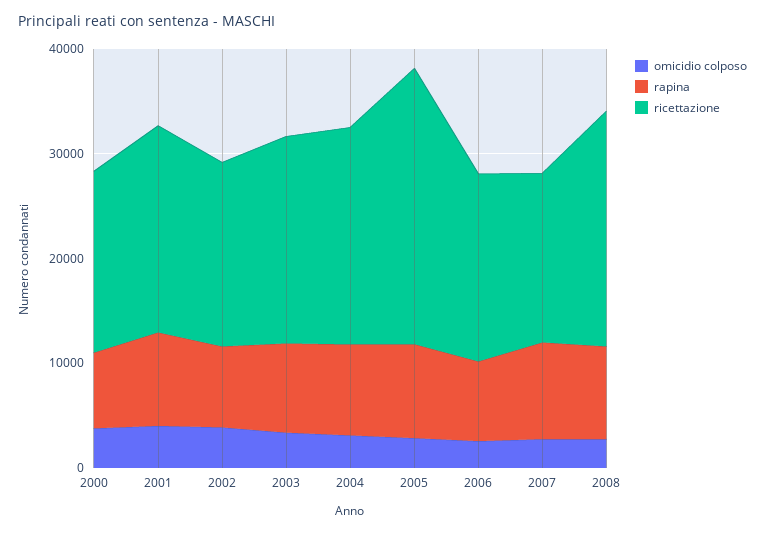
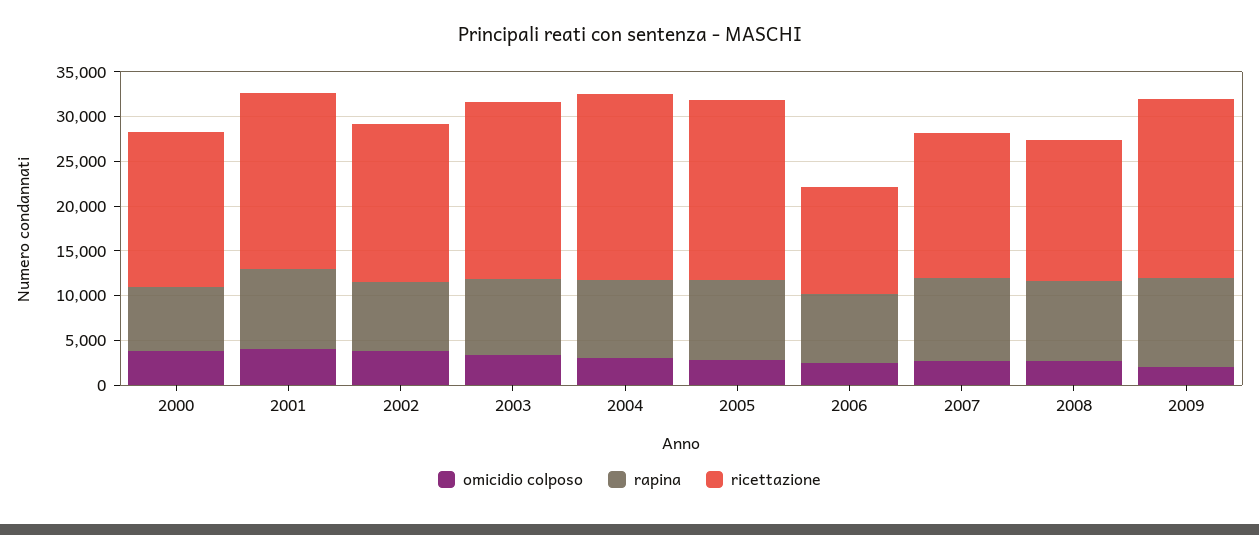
ricettazione, 2005: 26000 -> 20000
ricettazione, 2006: 18000 -> 12000
ricettazione, 2008: 22000 -> 16000
omicidio colposo, 2009: none -> 2000
rapina, 2009: none -> 10000
ricettazione, 2009: none -> 20000

